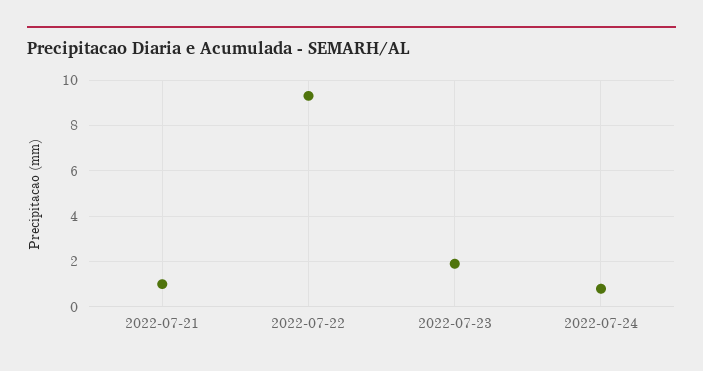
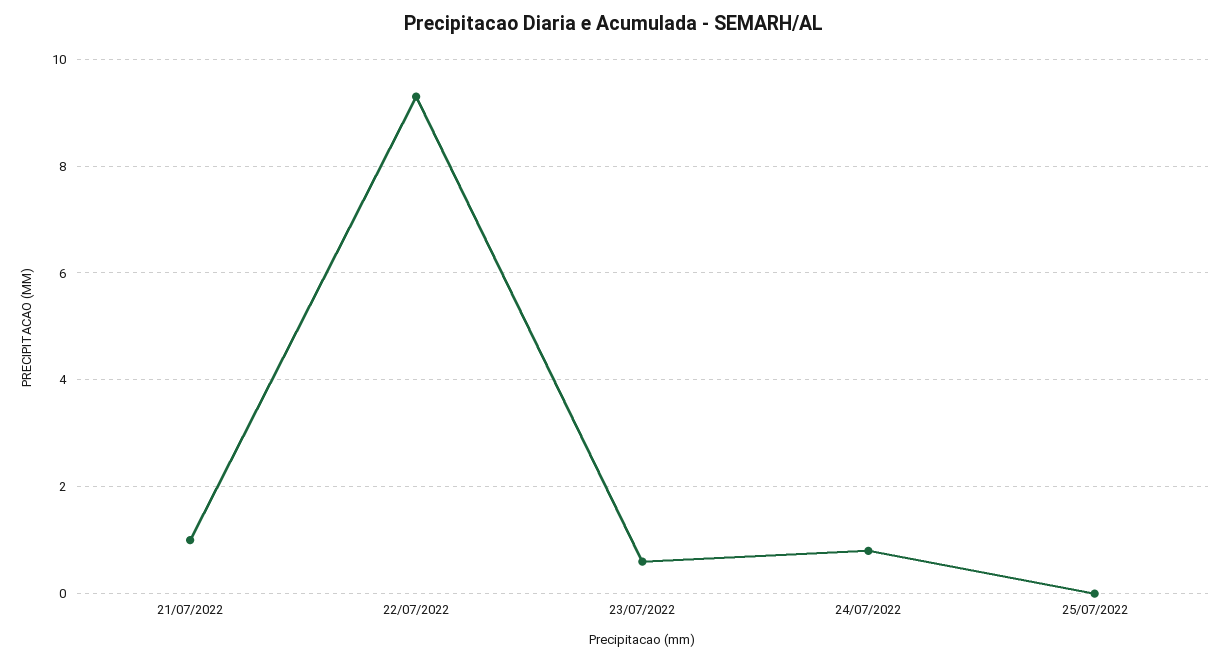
2022-07-23: 2 -> 0.5
25/07/2022: none -> 0

